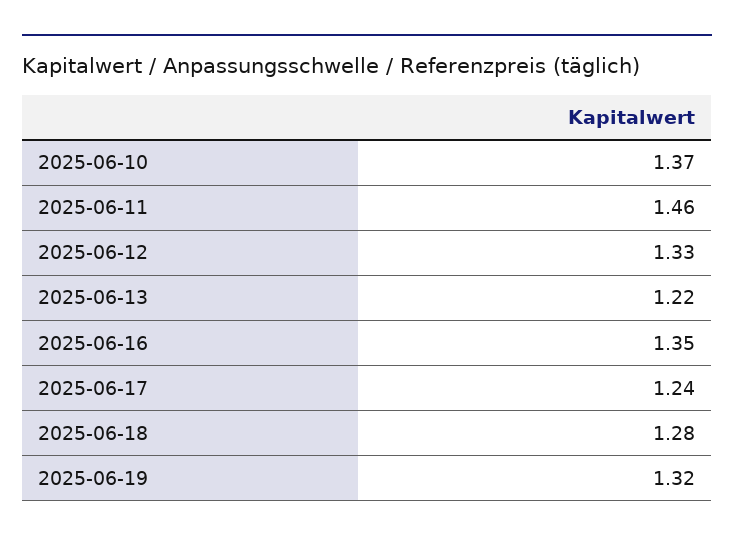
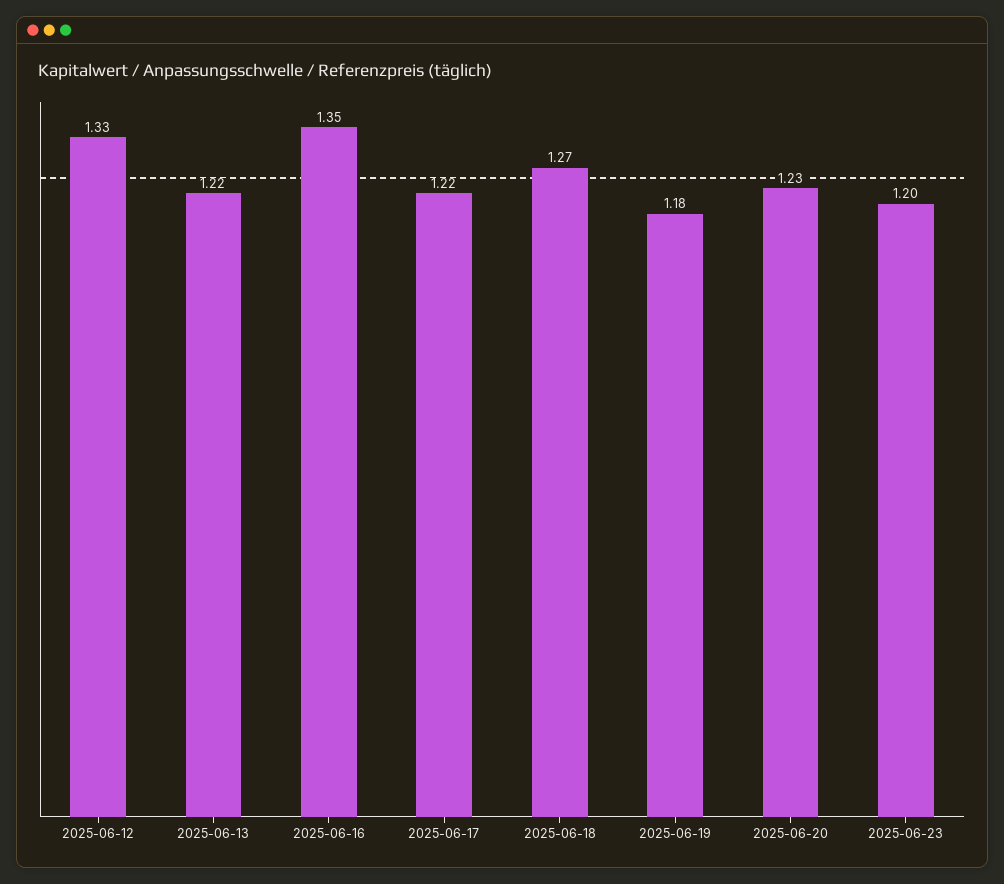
2025-06-10: 1.37 -> none
2025-06-11: 1.46 -> none
2025-06-17: 1.24 -> 1.22
2025-06-18: 1.28 -> 1.27
2025-06-19: 1.32 -> 1.18
2025-06-20: none -> 1.23
2025-06-23: none -> 1.2

